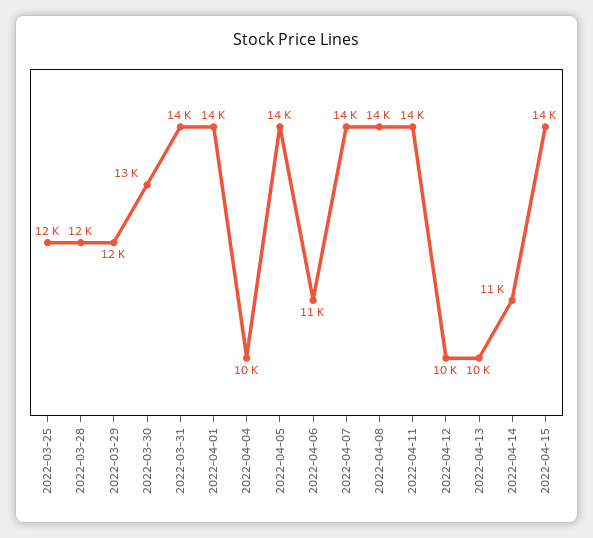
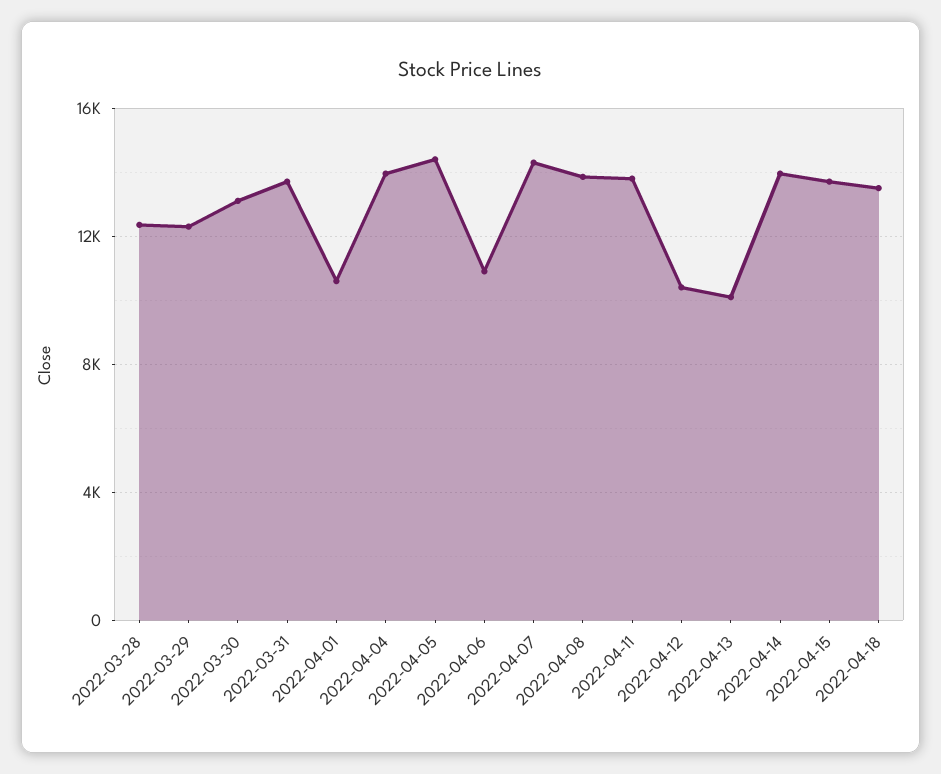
2022-03-25: 12000 -> none
2022-04-01: 14000 -> 10500
2022-04-04: 10000 -> 14000
2022-04-14: 11000 -> 14000
2022-04-18: none -> 13500

